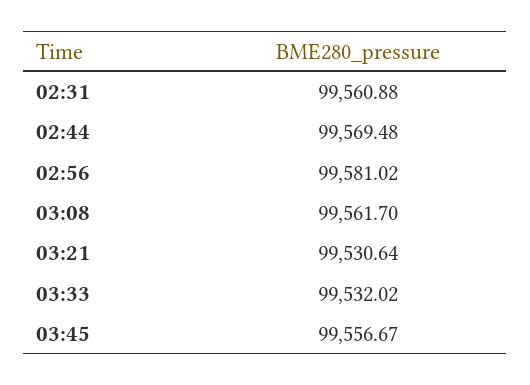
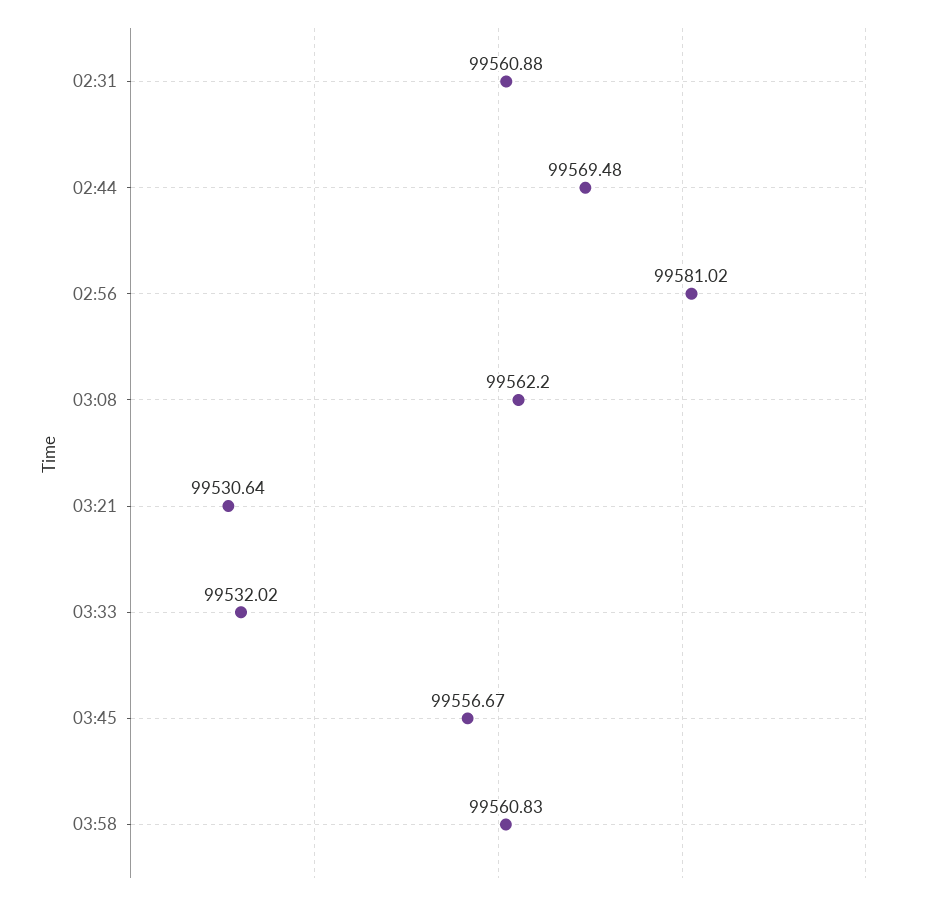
03:08: 99561.7 -> 99562.2
03:58: none -> 99560.83

